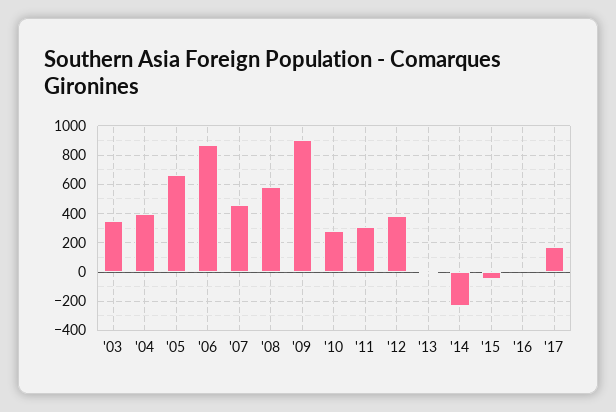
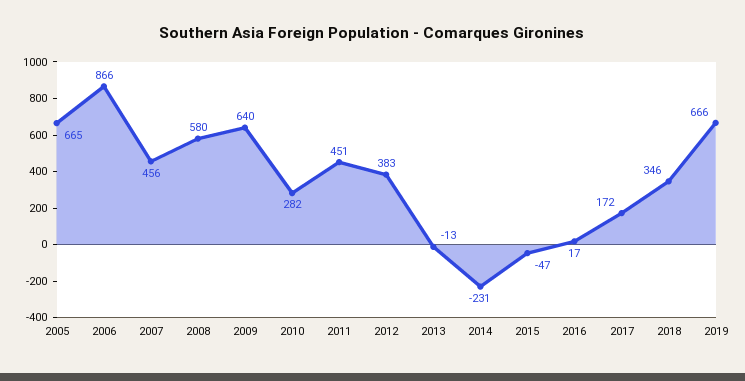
'03: 350 -> none
'04: 400 -> none
'09: 900 -> 640
'11: 300 -> 451
2018: none -> 346
2019: none -> 666

